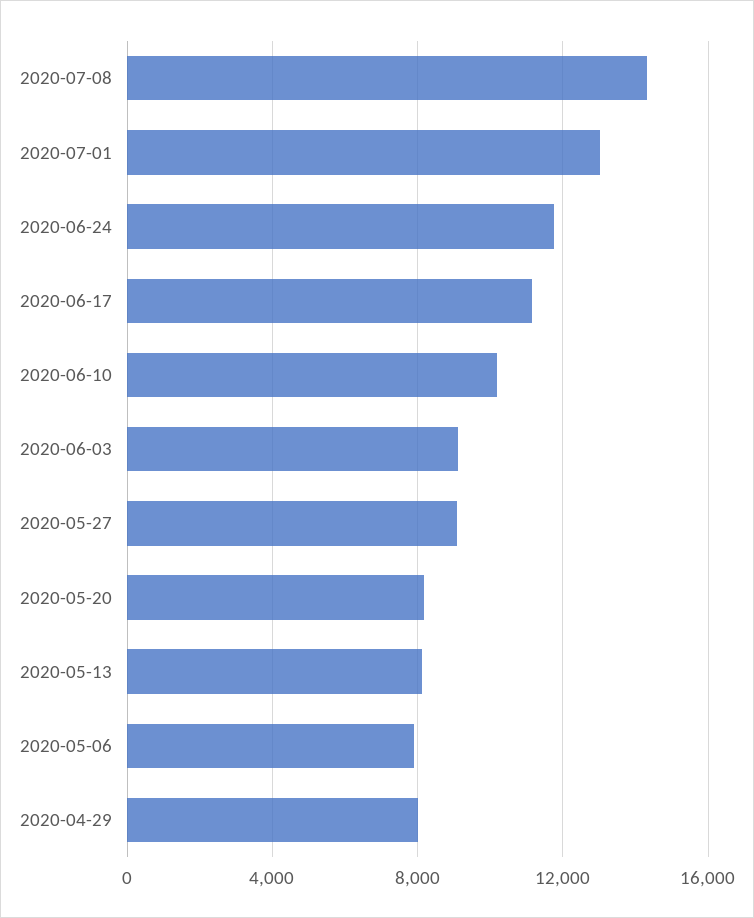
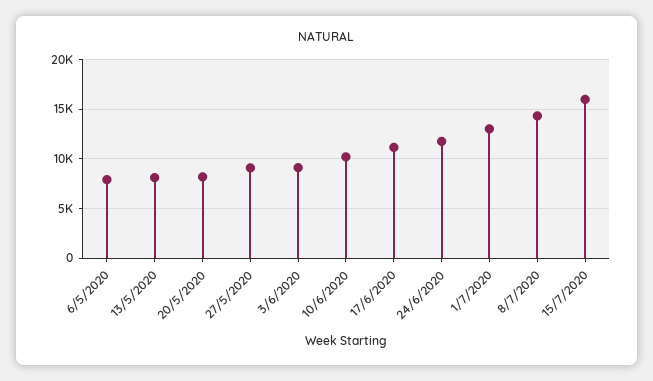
2020-04-29: 8000 -> none
15/7/2020: none -> 16000

